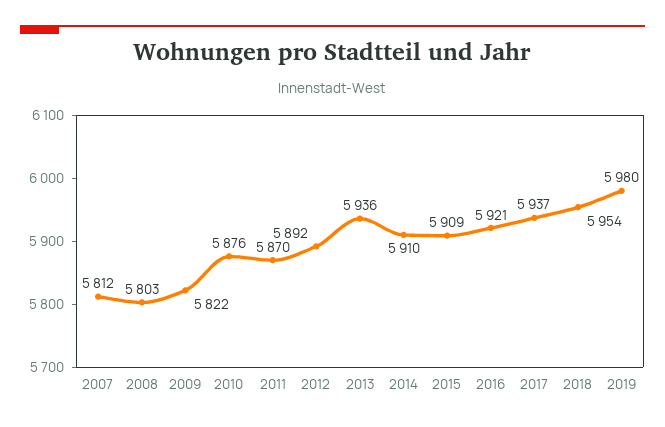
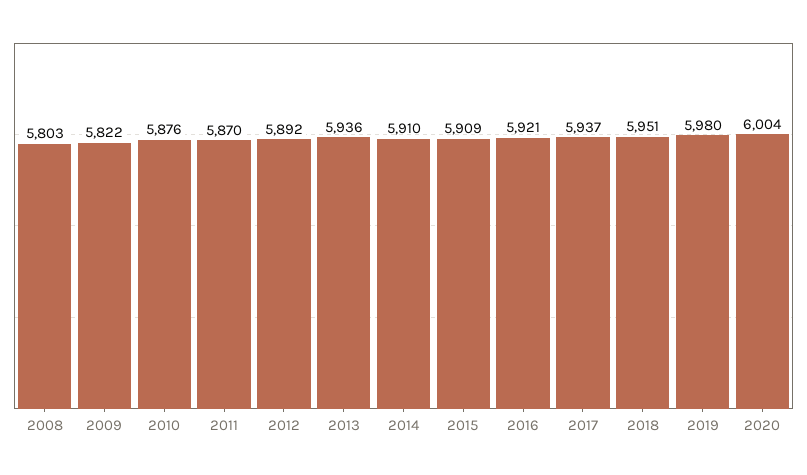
2007: 5812 -> none
2018: 5954 -> 5951
2020: none -> 6004

